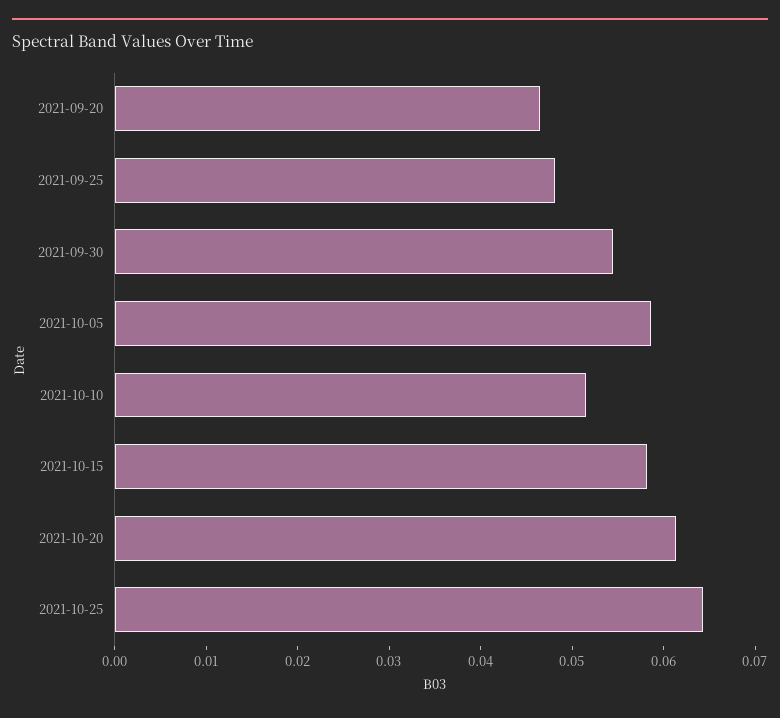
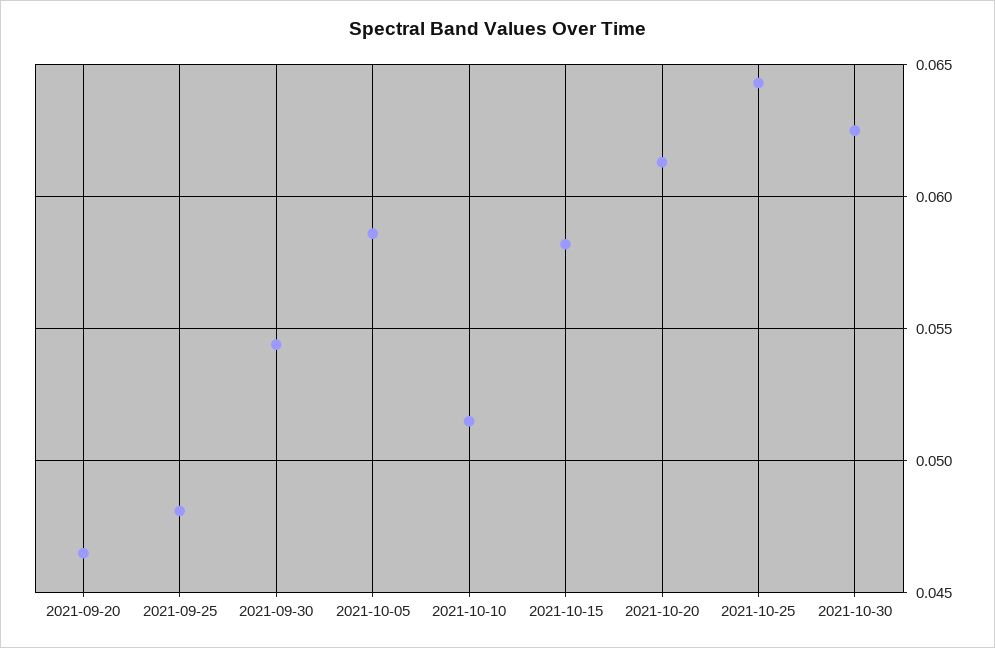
2021-10-30: none -> 0.0625

